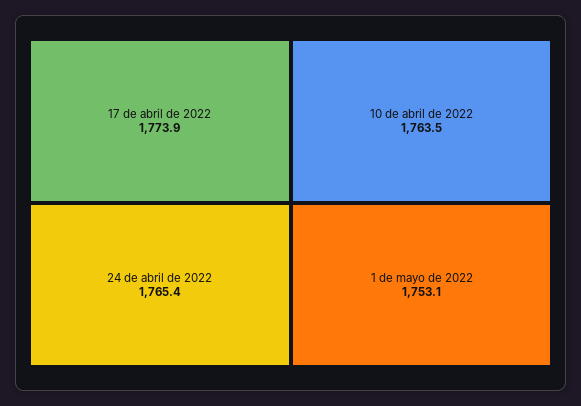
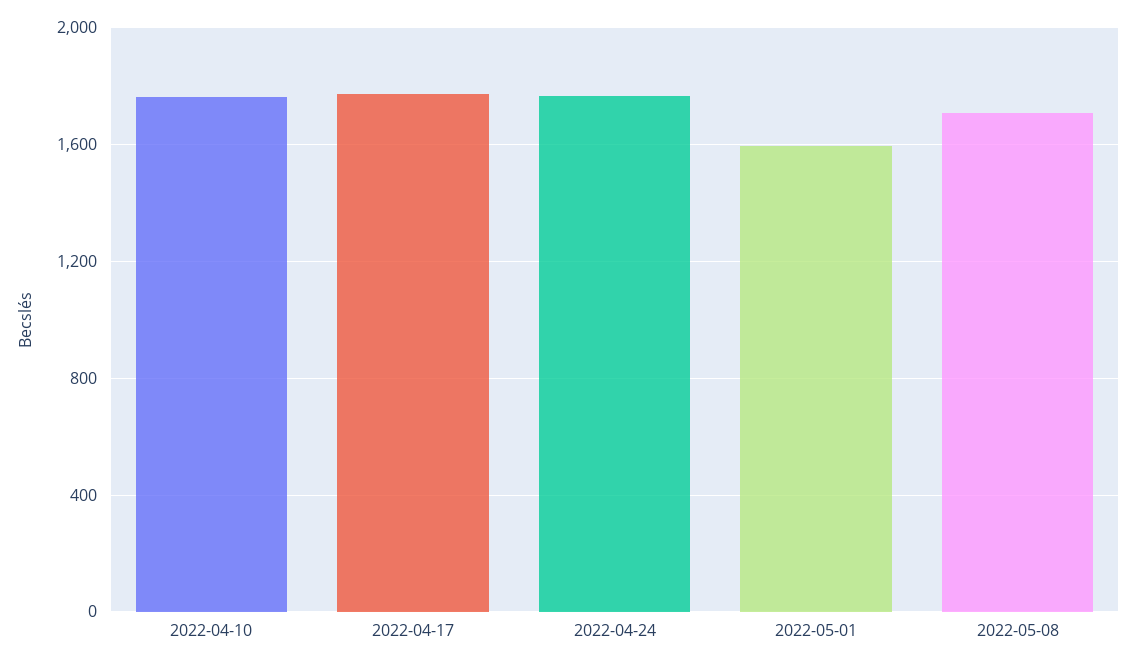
1 de mayo de 2022: 1753.1 -> 1600
2022-05-08: none -> 1700

